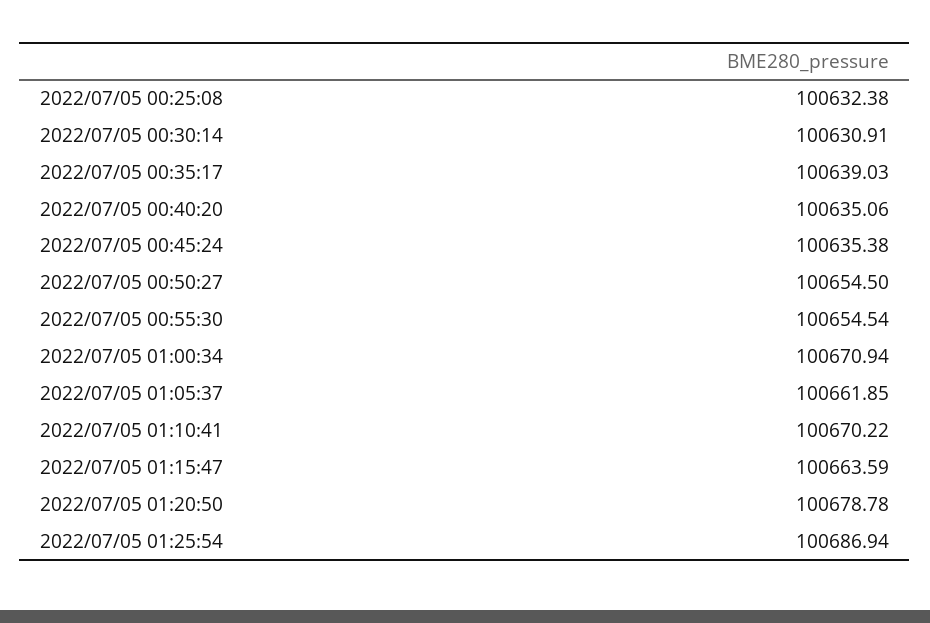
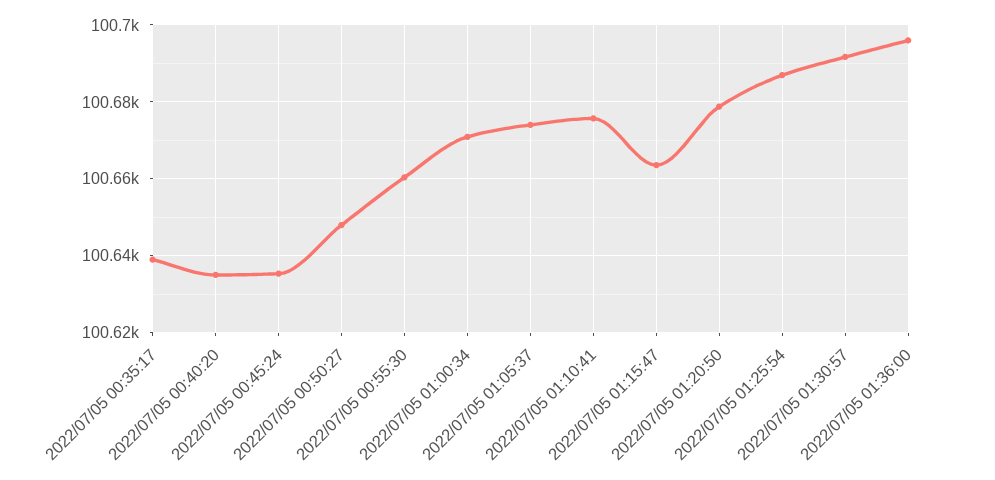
2022/07/05 00:25:08: 100632.38 -> none
2022/07/05 00:30:14: 100630.91 -> none
2022/07/05 00:50:27: 100654.5 -> 100648
2022/07/05 00:55:30: 100654.54 -> 100660
2022/07/05 01:05:37: 100661.85 -> 100674
2022/07/05 01:10:41: 100670.22 -> 100676
2022/07/05 01:30:57: none -> 100692
2022/07/05 01:36:00: none -> 100696

